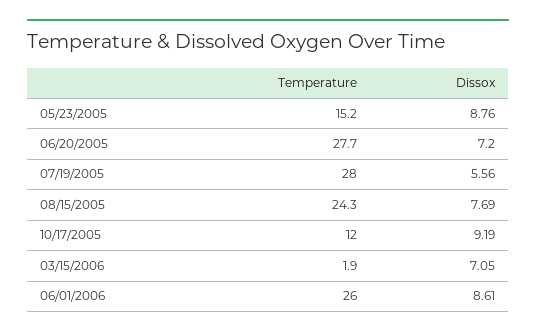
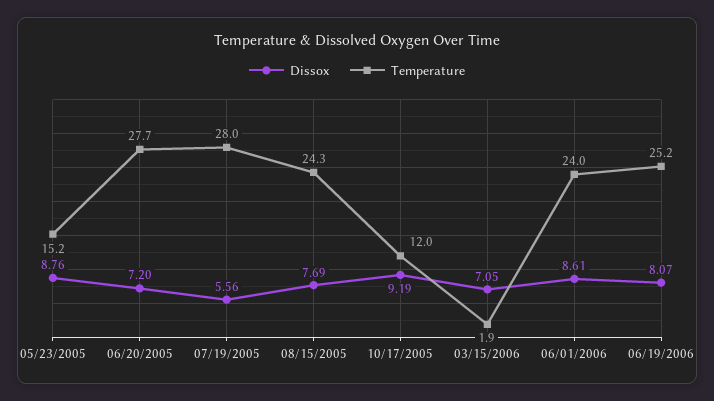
Temperature, 06/01/2006: 26 -> 24
Dissox, 06/19/2006: none -> 8.07
Temperature, 06/19/2006: none -> 25.2

